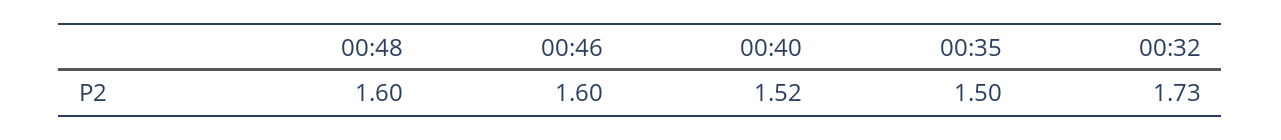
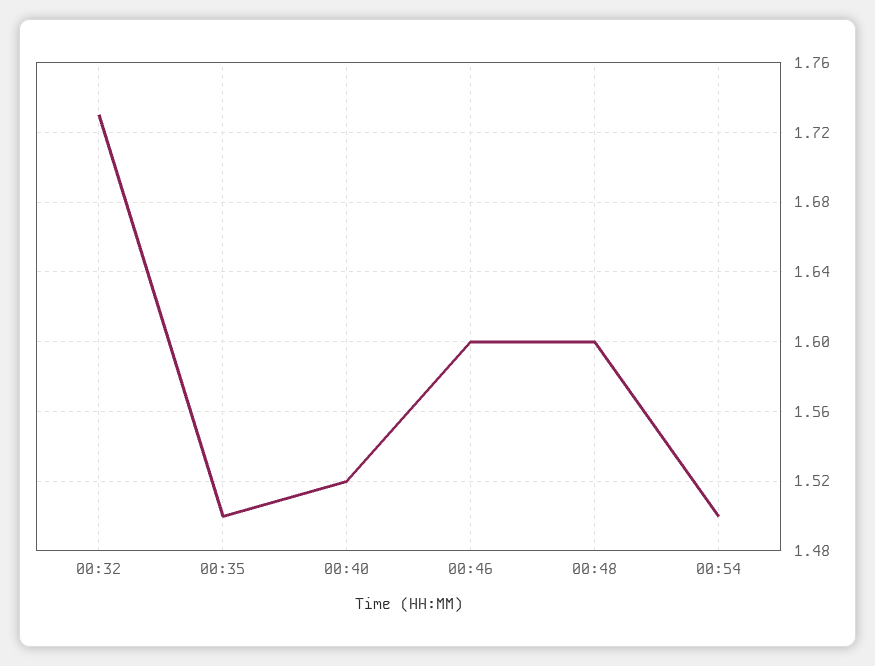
00:54: none -> 1.5

